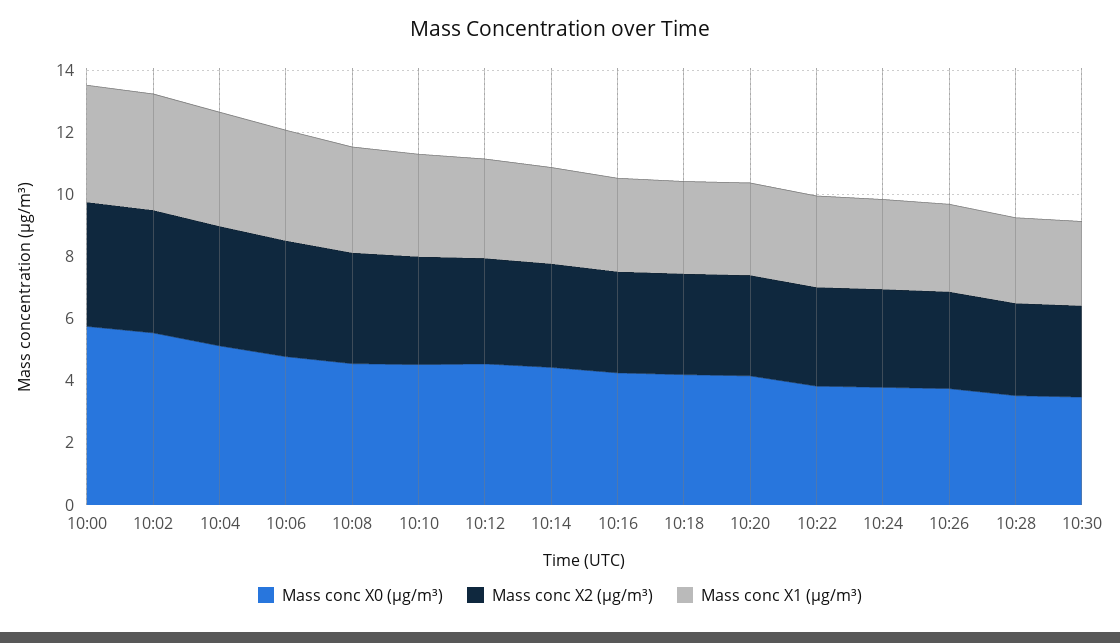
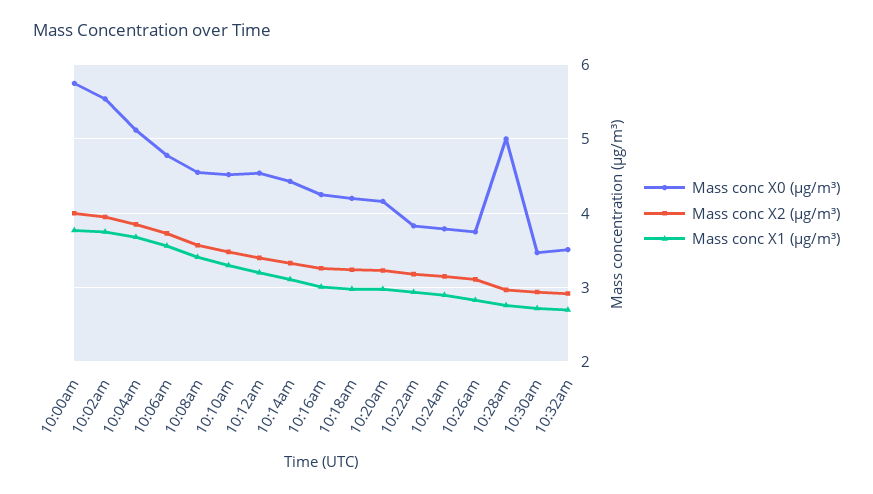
Mass conc X0 (μg/m³), 10:28: 3.5 -> 5
Mass conc X0 (μg/m³), 10:32am: none -> 3.5
Mass conc X2 (μg/m³), 10:32am: none -> 2.9
Mass conc X1 (μg/m³), 10:32am: none -> 2.7

